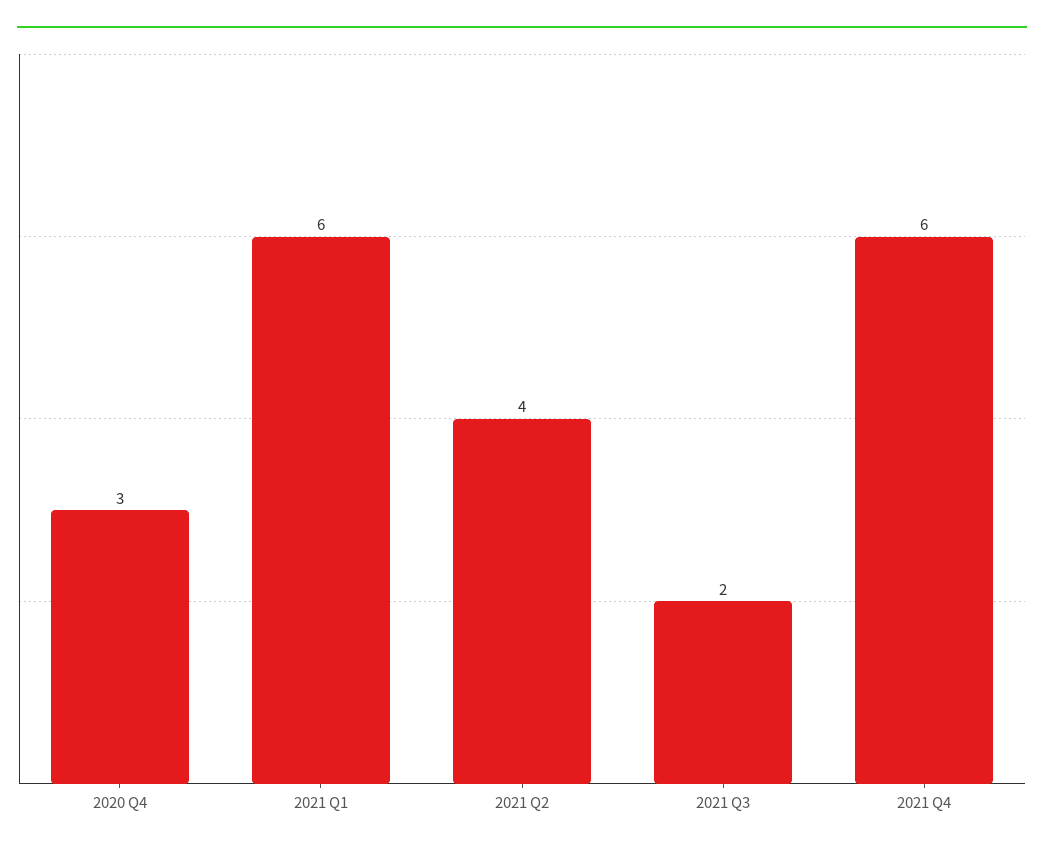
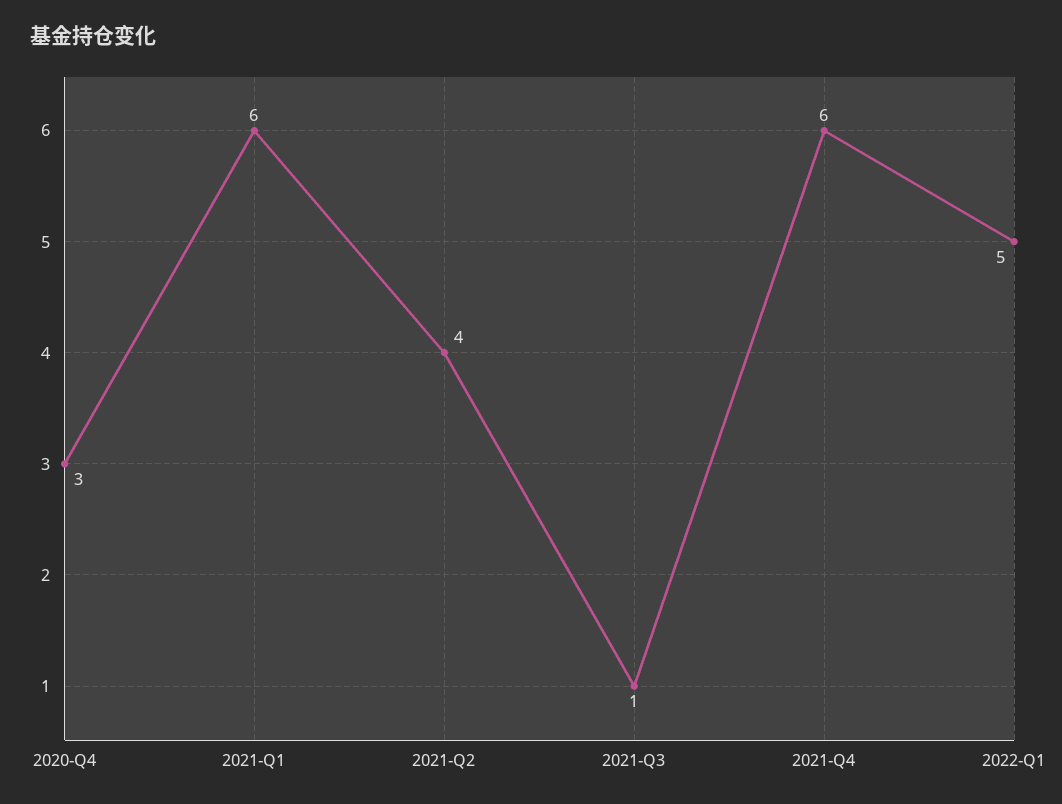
2021 Q3: 2 -> 1
2022-Q1: none -> 5

